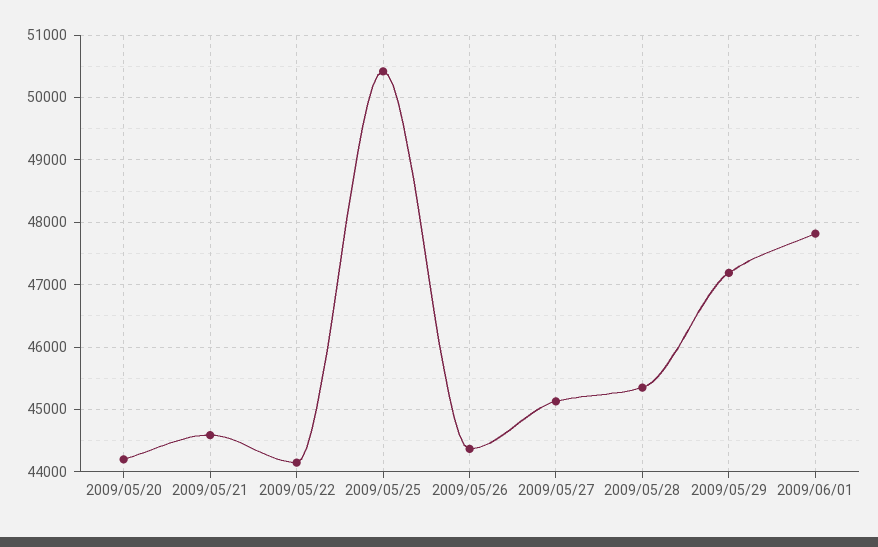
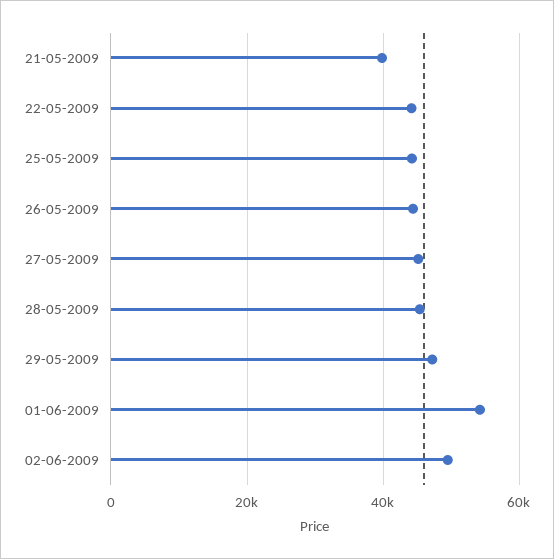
2009/05/20: 44200 -> none
2009/05/21: 44600 -> 40000
2009/05/25: 50400 -> 44000
2009/06/01: 47800 -> 54000
02-06-2009: none -> 50000

